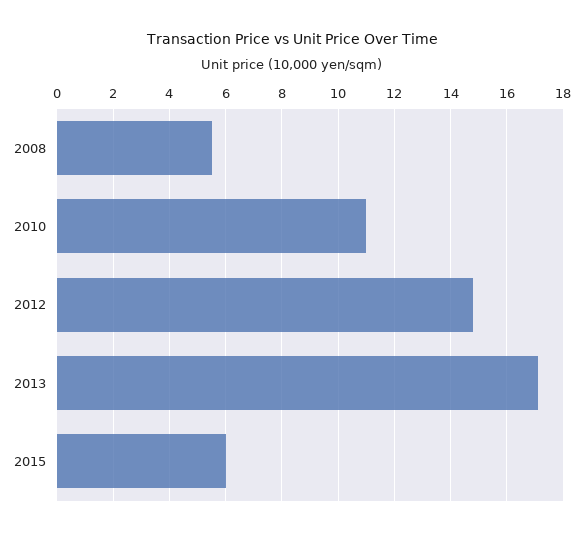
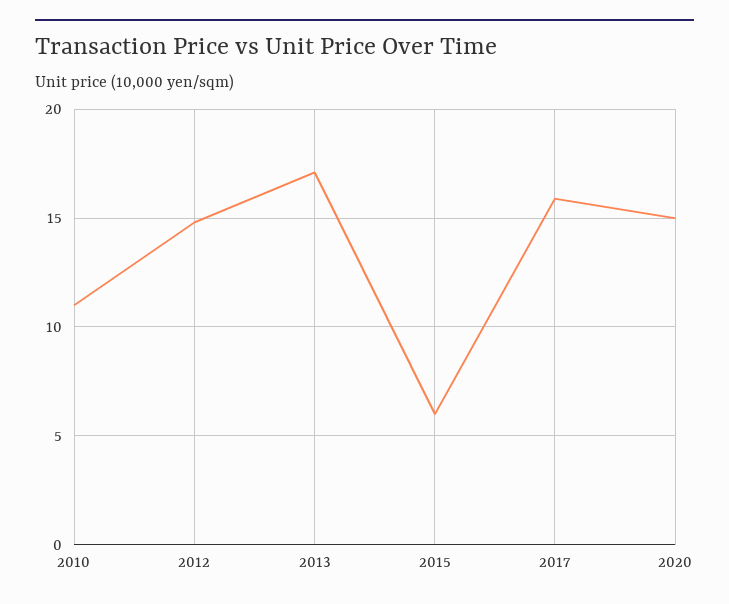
2008: 5.5 -> none
2017: none -> 16
2020: none -> 15

